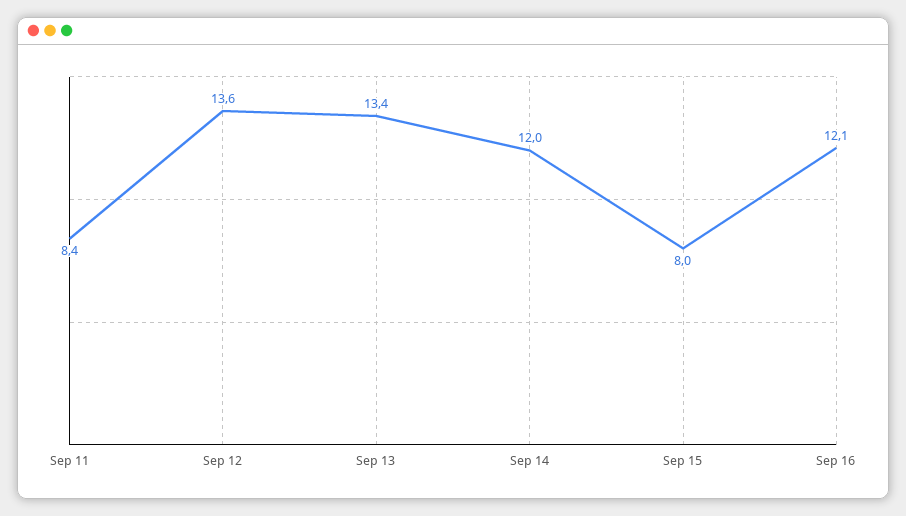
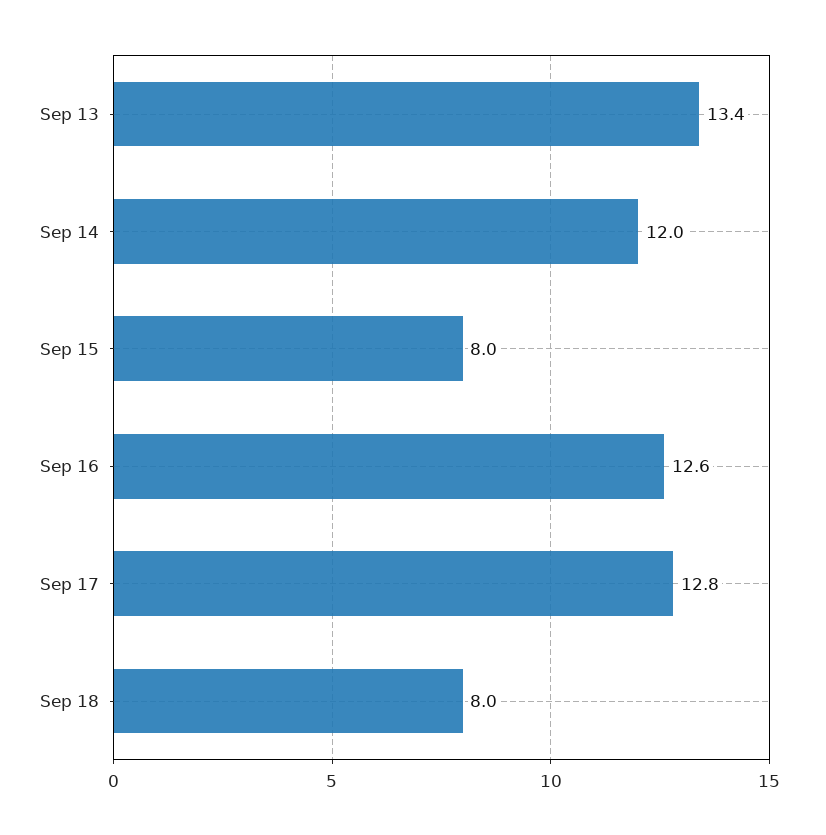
Sep 11: 8.4 -> none
Sep 12: 13.6 -> none
Sep 16: 12.1 -> 12.6
Sep 17: none -> 12.8
Sep 18: none -> 8

